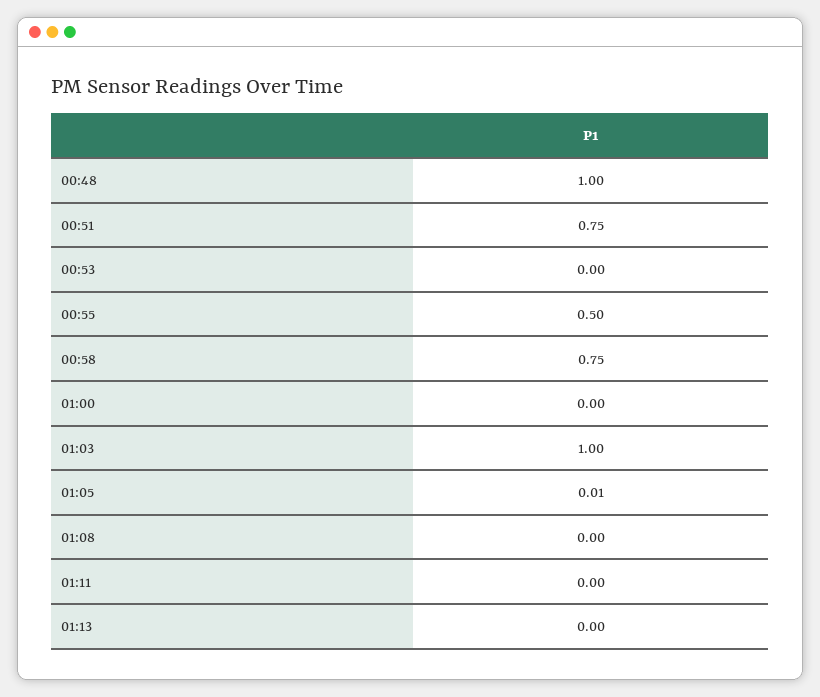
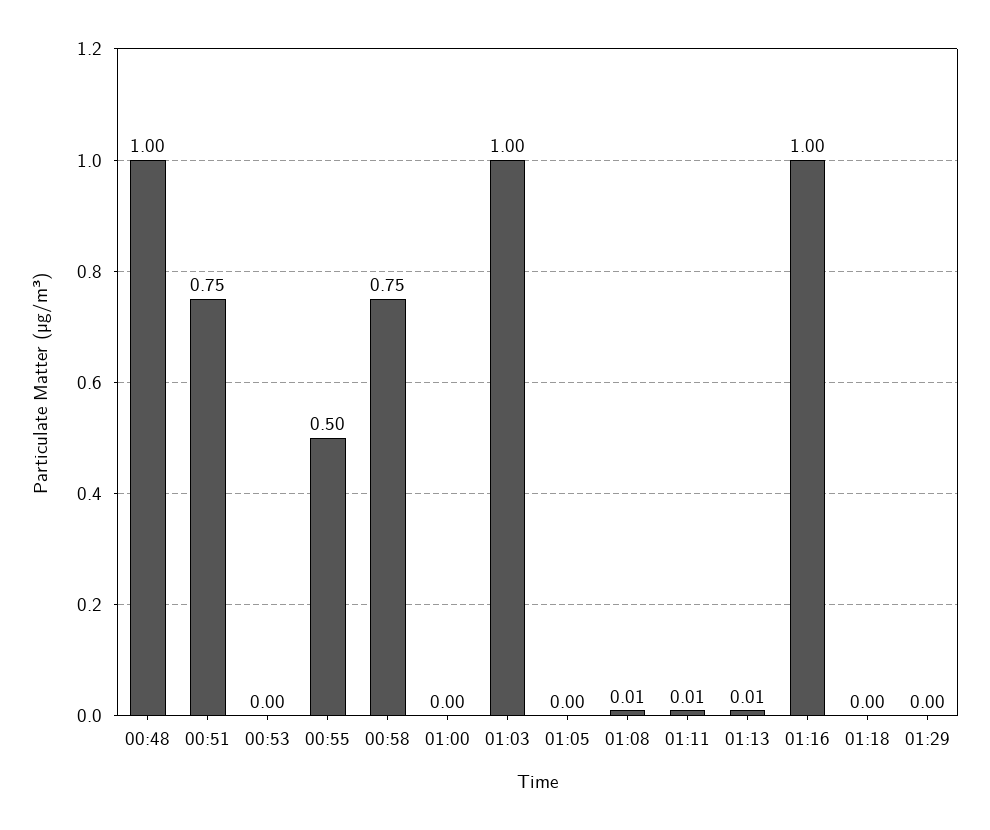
01:05: 0.01 -> 0
01:08: 0 -> 0.01
01:11: 0 -> 0.01
01:13: 0 -> 0.01
01:16: none -> 1
01:18: none -> 0
01:29: none -> 0

